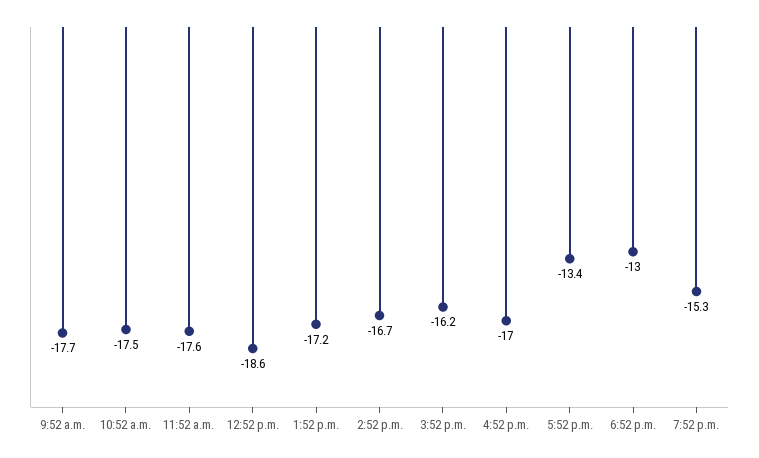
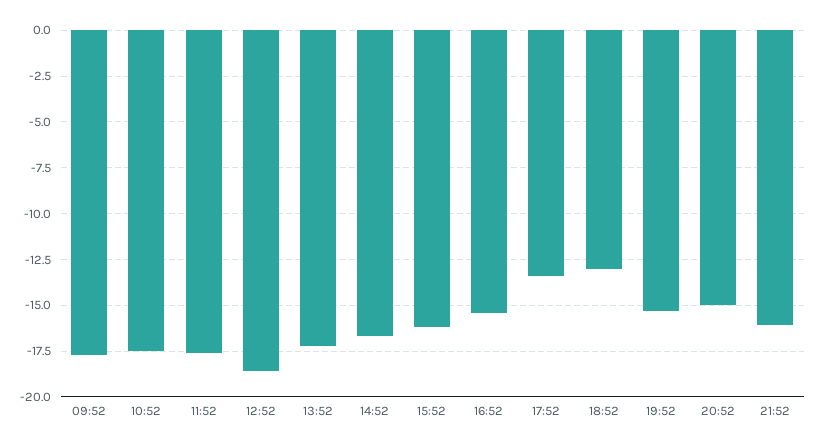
4:52 p.m.: -17 -> -15.5
20:52: none -> -15
21:52: none -> -16

